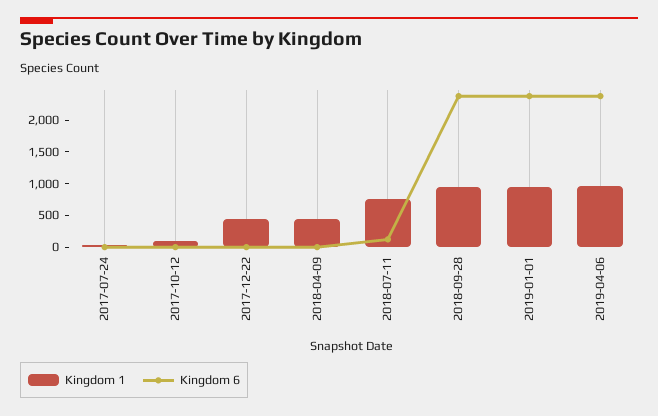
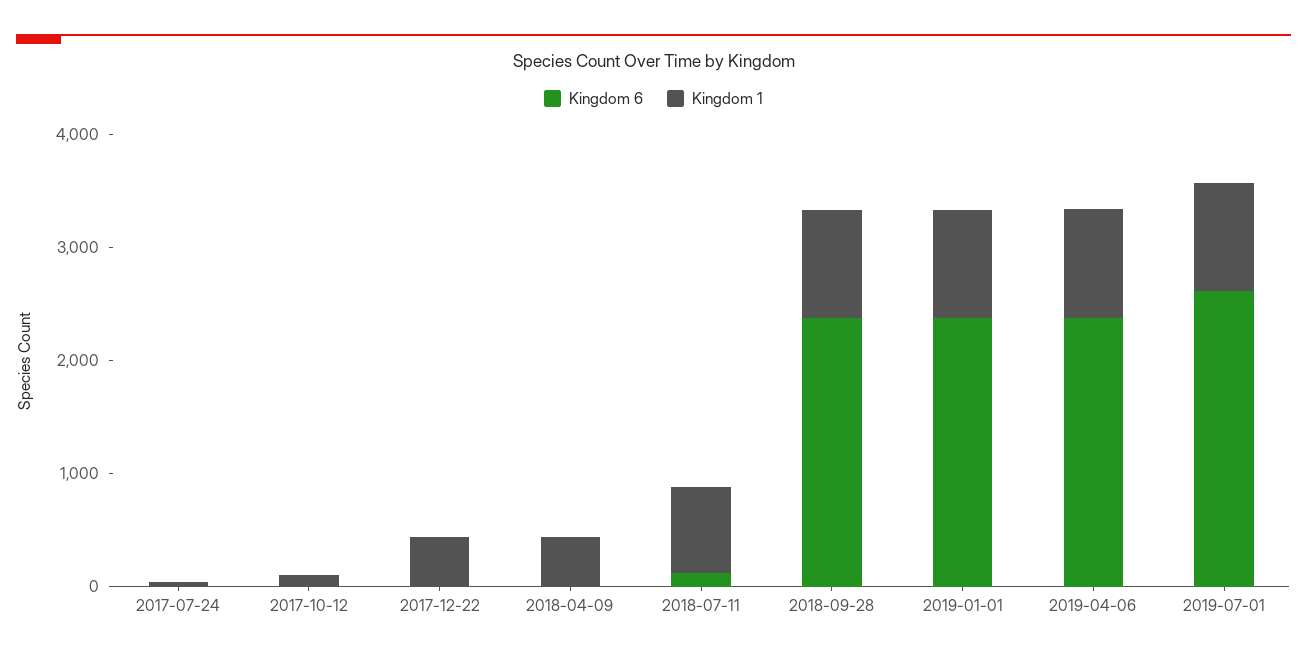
Kingdom 6, 2019-07-01: none -> 2600
Kingdom 1, 2019-07-01: none -> 1000

